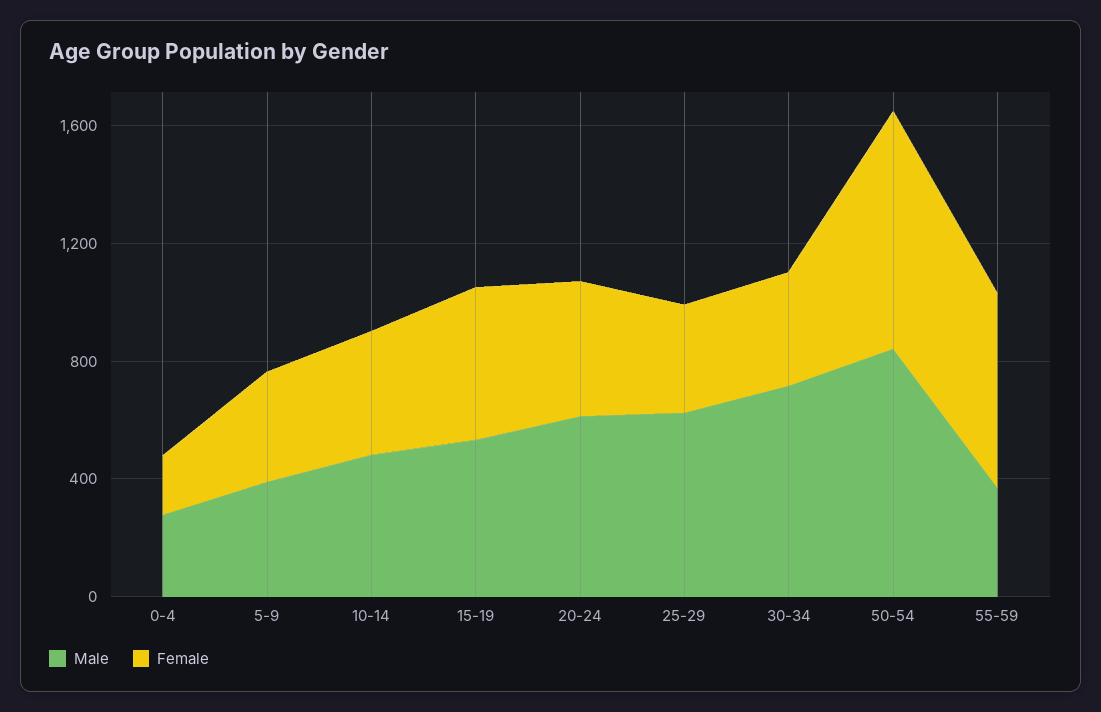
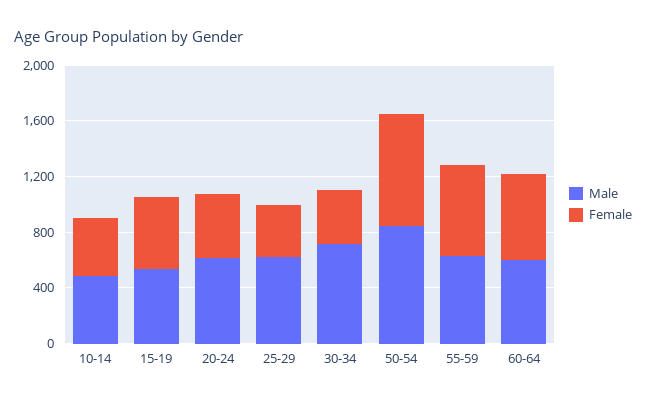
Male, 0-4: 300 -> none
Female, 0-4: 200 -> none
Male, 5-9: 400 -> none
Female, 5-9: 400 -> none
Male, 55-59: 400 -> 600
Male, 60-64: none -> 600
Female, 60-64: none -> 600

